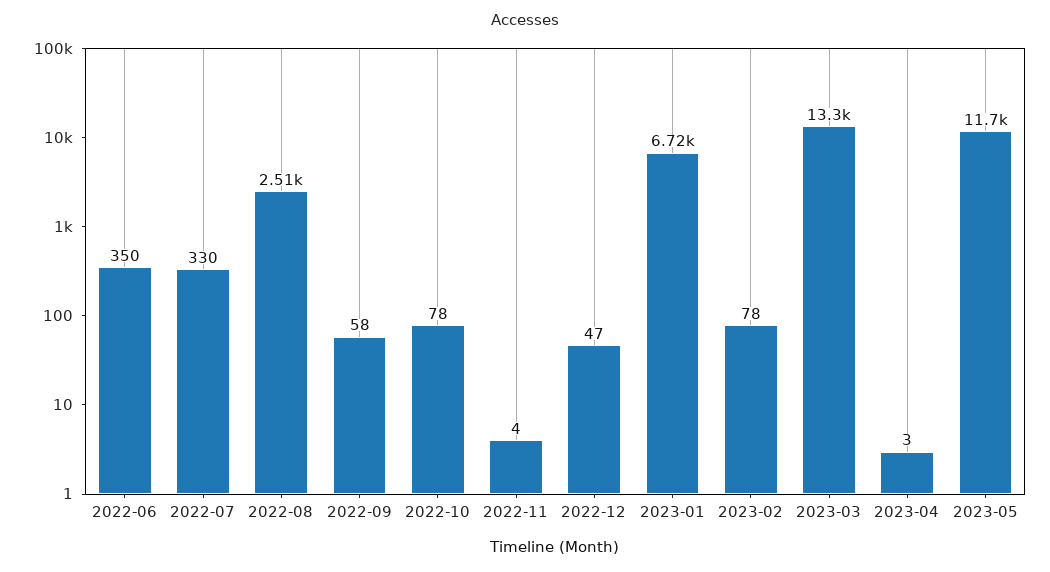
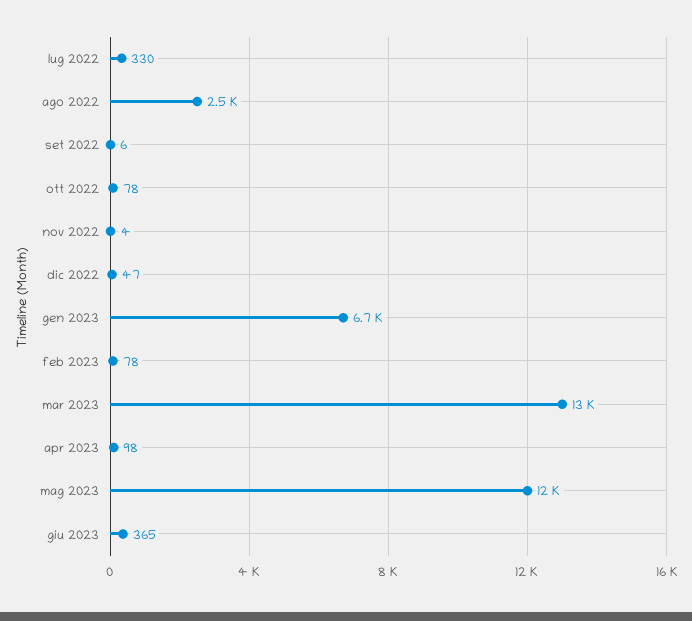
2022-06: 350 -> none
2022-09: 58 -> 6
2023-04: 3 -> 98
giu 2023: none -> 365

